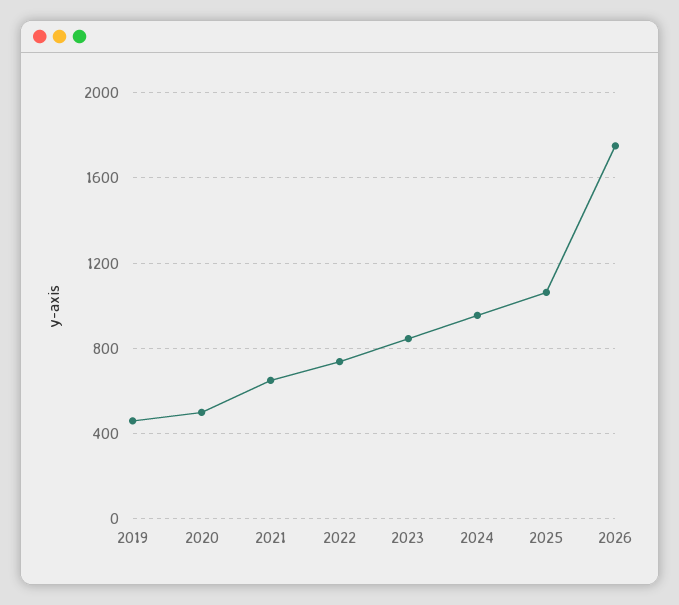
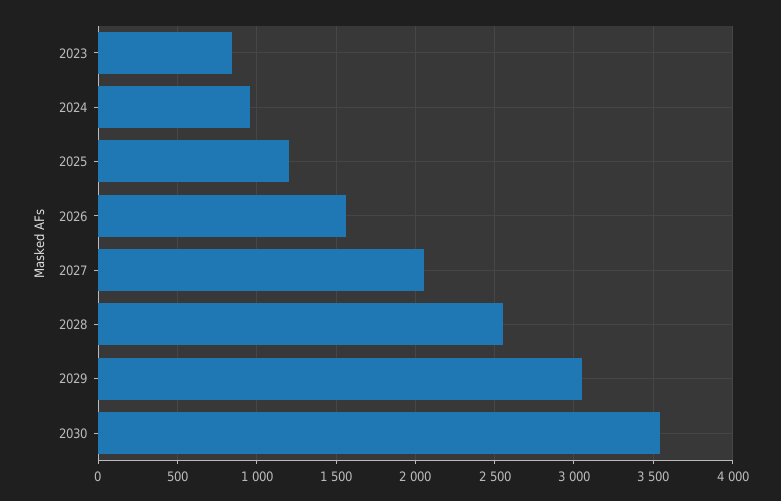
2019: 450 -> none
2020: 500 -> none
2021: 650 -> none
2022: 750 -> none
2025: 1050 -> 1200
2026: 1750 -> 1550
2027: none -> 2050
2028: none -> 2550
2029: none -> 3050
2030: none -> 3550

